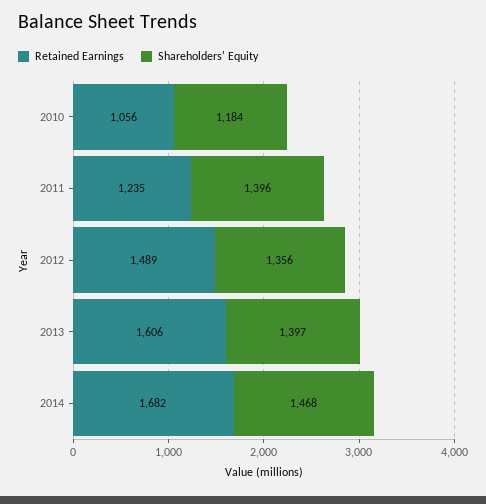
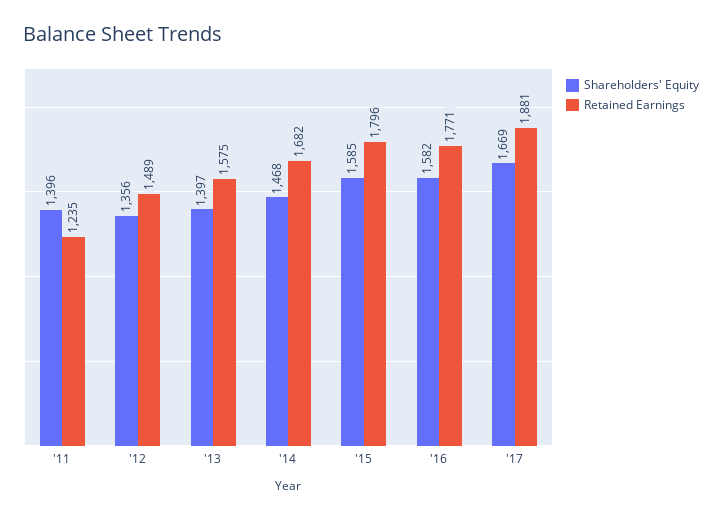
Retained Earnings, 2010: 1056 -> none
Shareholders' Equity, 2010: 1184 -> none
Retained Earnings, 2013: 1606 -> 1575
Shareholders' Equity, '15: none -> 1585
Retained Earnings, '15: none -> 1796
Shareholders' Equity, '16: none -> 1582
Retained Earnings, '16: none -> 1771
Shareholders' Equity, '17: none -> 1669
Retained Earnings, '17: none -> 1881

